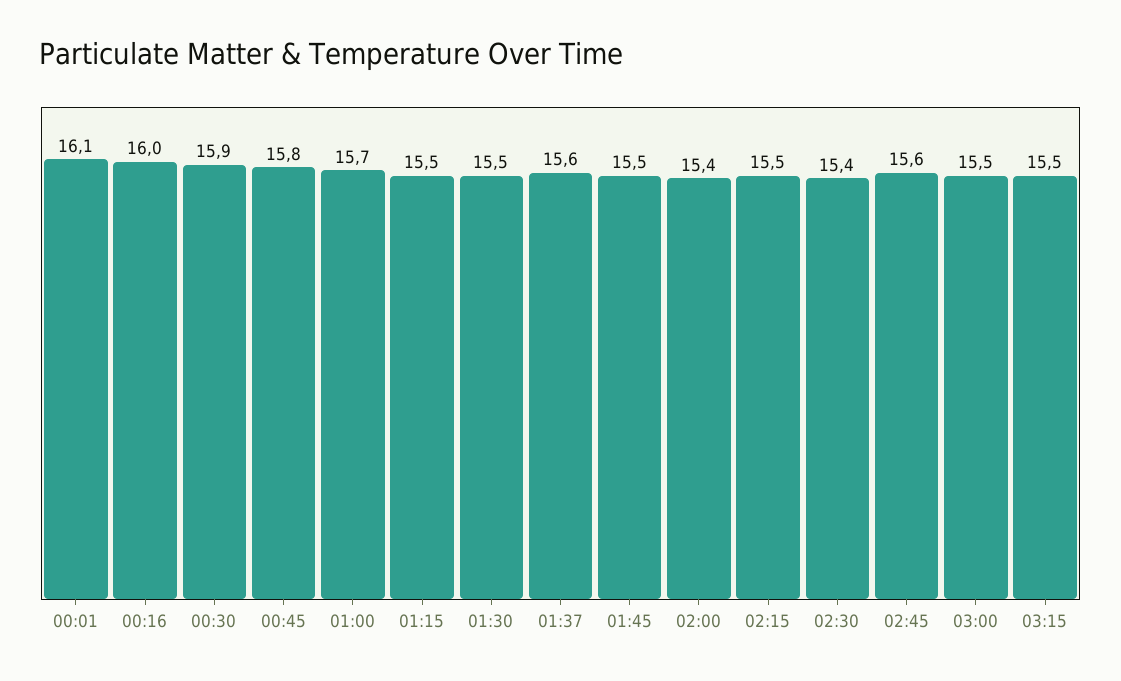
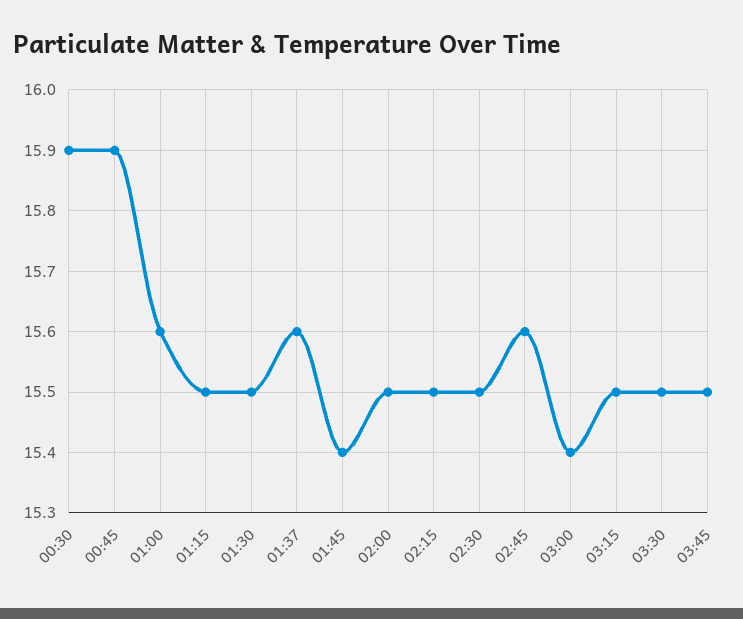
00:01: 16.1 -> none
00:16: 16 -> none
00:45: 15.8 -> 15.9
01:00: 15.7 -> 15.6
01:45: 15.5 -> 15.4
02:00: 15.4 -> 15.5
02:30: 15.4 -> 15.5
03:00: 15.5 -> 15.4
03:30: none -> 15.5
03:45: none -> 15.5

